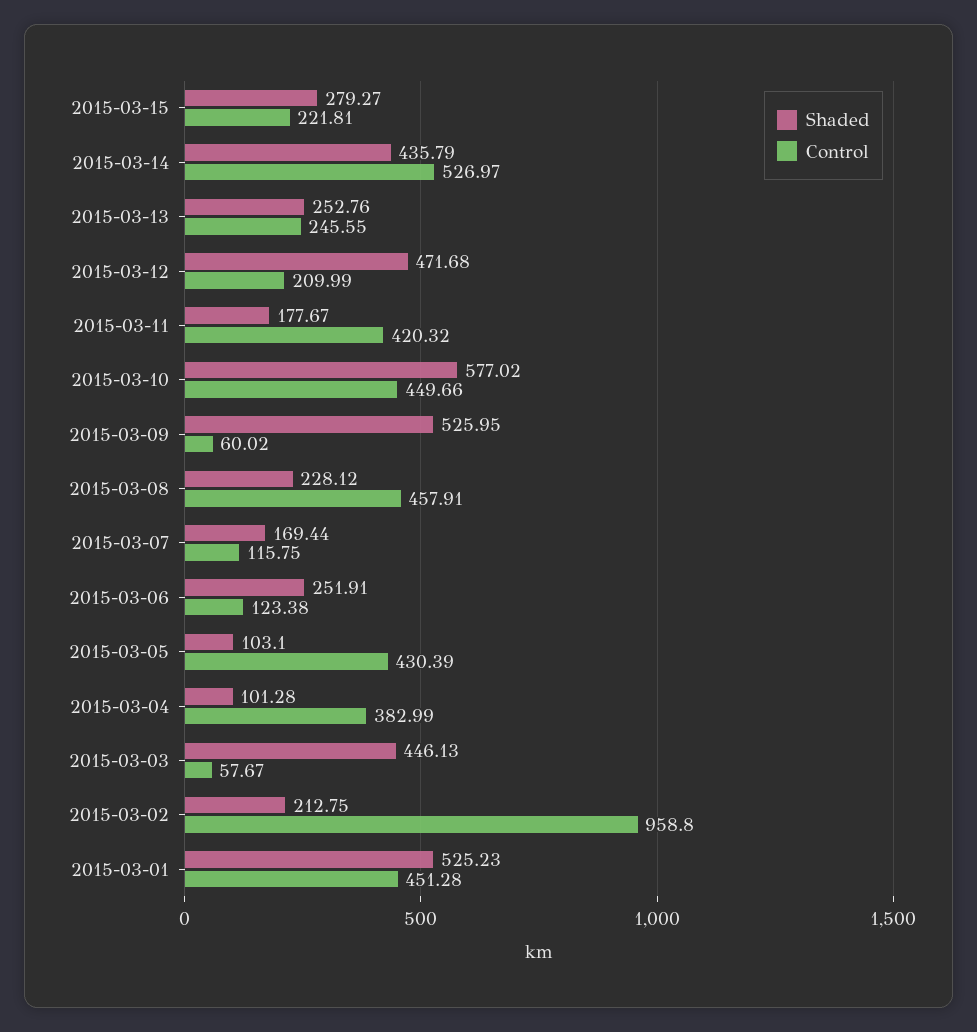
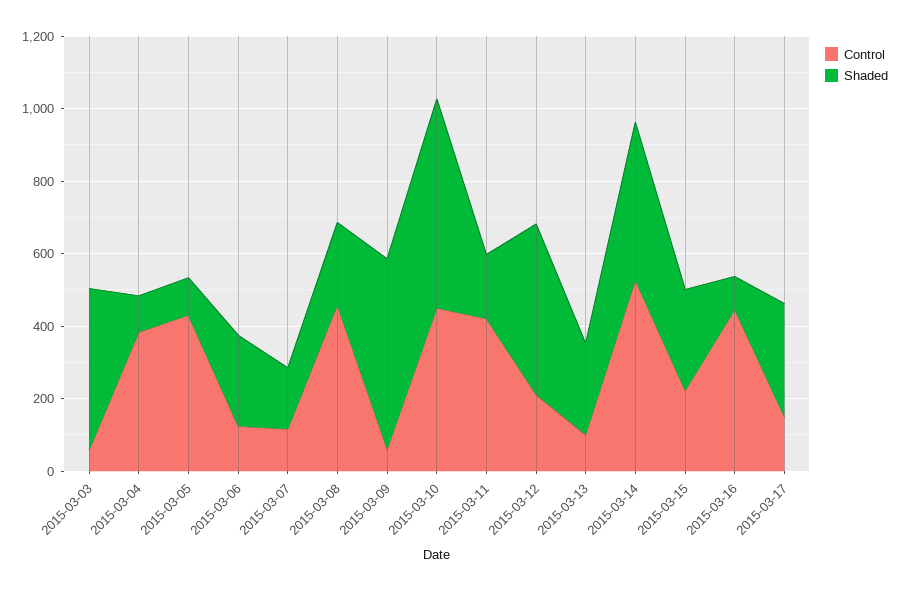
Control, 2015-03-13: 245.55 -> 100
Shaded, 2015-03-02: 212.75 -> none
Control, 2015-03-02: 958.8 -> none
Shaded, 2015-03-01: 525.23 -> none
Control, 2015-03-01: 451.28 -> none
Control, 2015-03-16: none -> 450
Shaded, 2015-03-16: none -> 100
Control, 2015-03-17: none -> 150
Shaded, 2015-03-17: none -> 300

